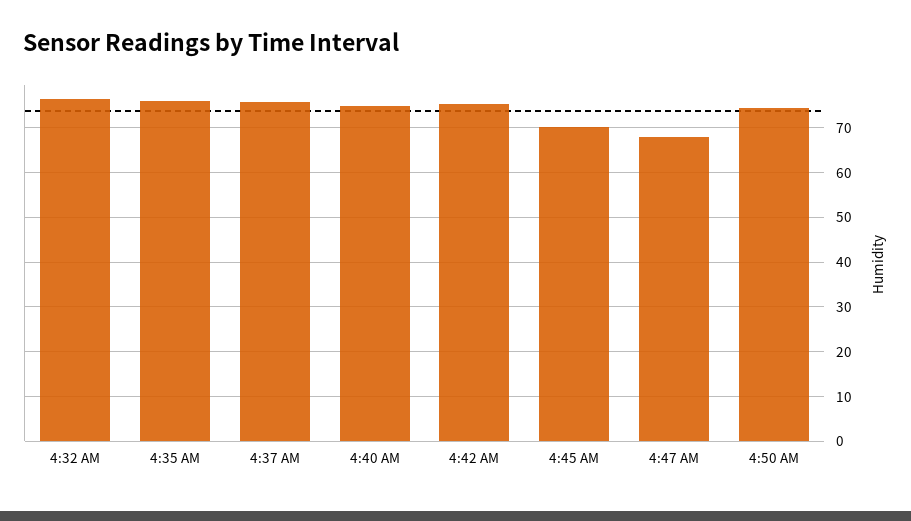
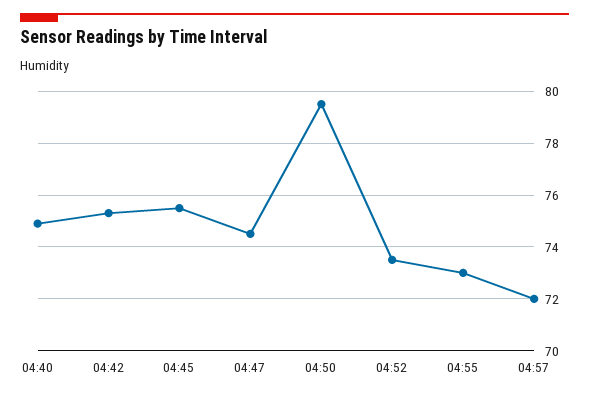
4:32 AM: 76 -> none
4:35 AM: 76 -> none
4:37 AM: 76 -> none
4:45 AM: 70 -> 75.5
4:47 AM: 68 -> 74.5
4:50 AM: 74 -> 79.5
04:52: none -> 73.5
04:55: none -> 73
04:57: none -> 72

